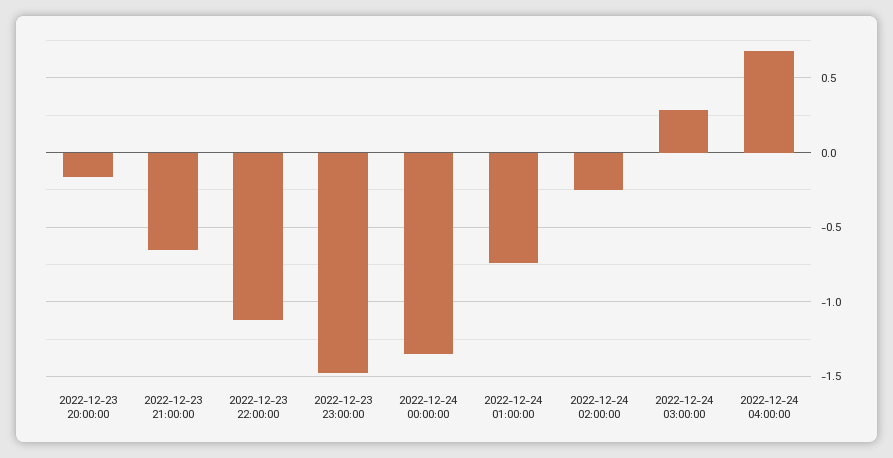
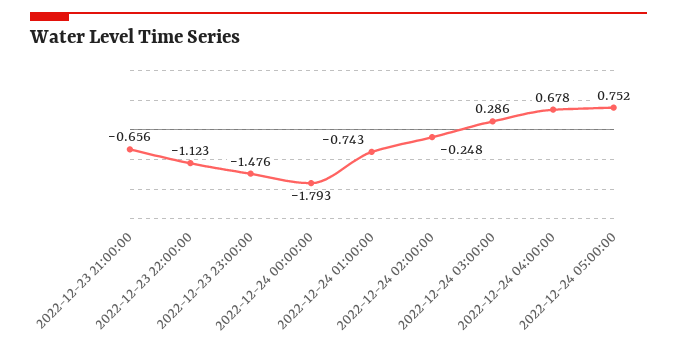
2022-12-23 20:00:00: -0.15 -> none
2022-12-24 00:00:00: -1.35 -> -1.793
2022-12-24 05:00:00: none -> 0.752

